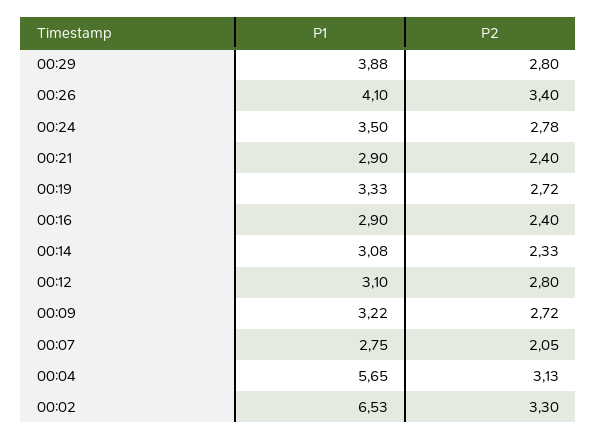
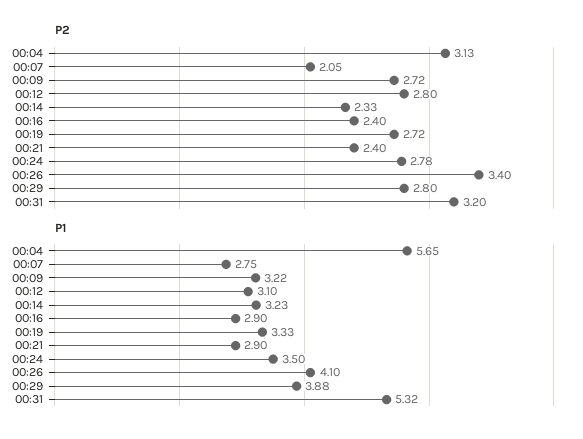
P1, 00:14: 3.08 -> 3.23
P1, 00:02: 6.53 -> none
P2, 00:02: 3.3 -> none
P2, 00:31: none -> 3.2
P1, 00:31: none -> 5.32

